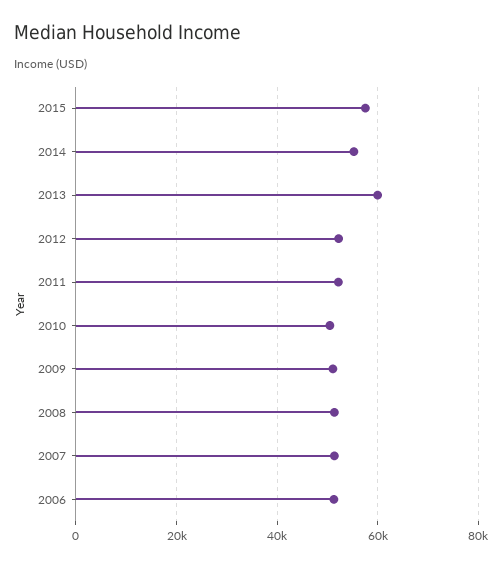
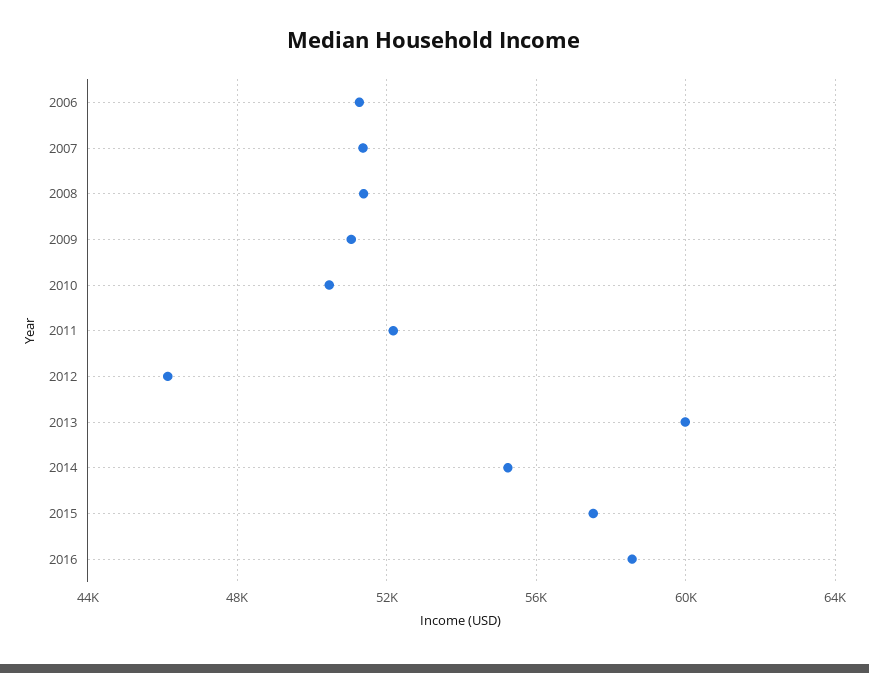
2012: 52000 -> 46000
2016: none -> 58500

